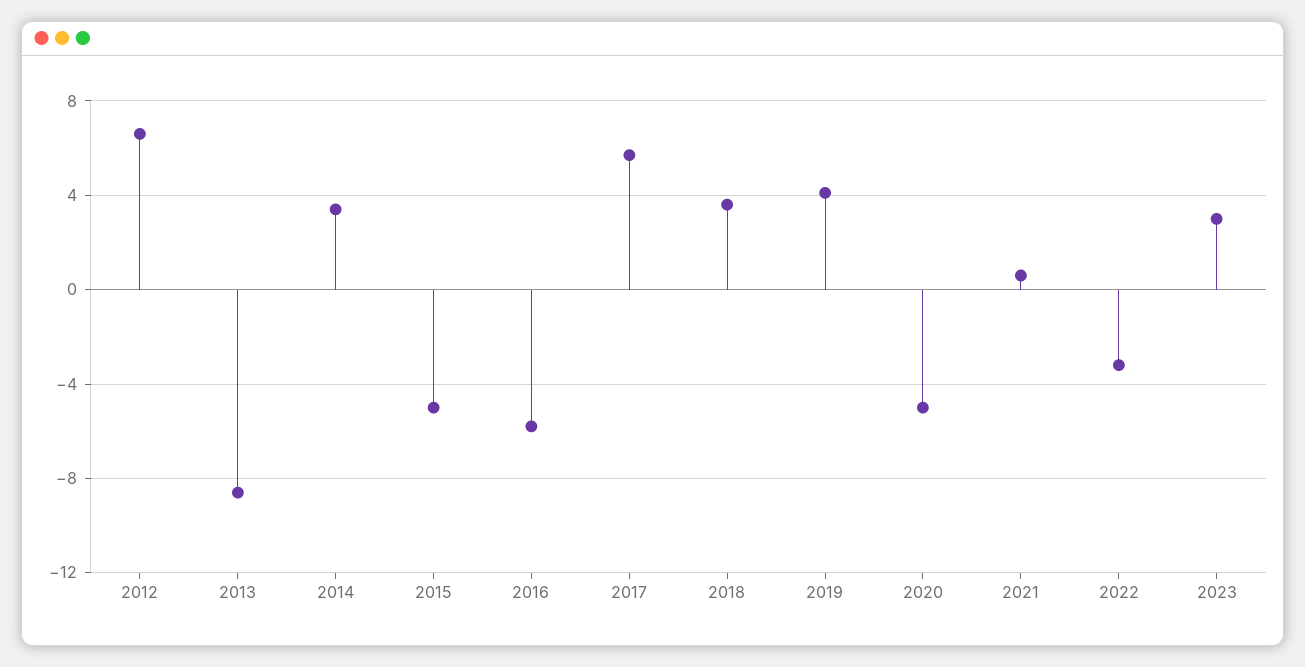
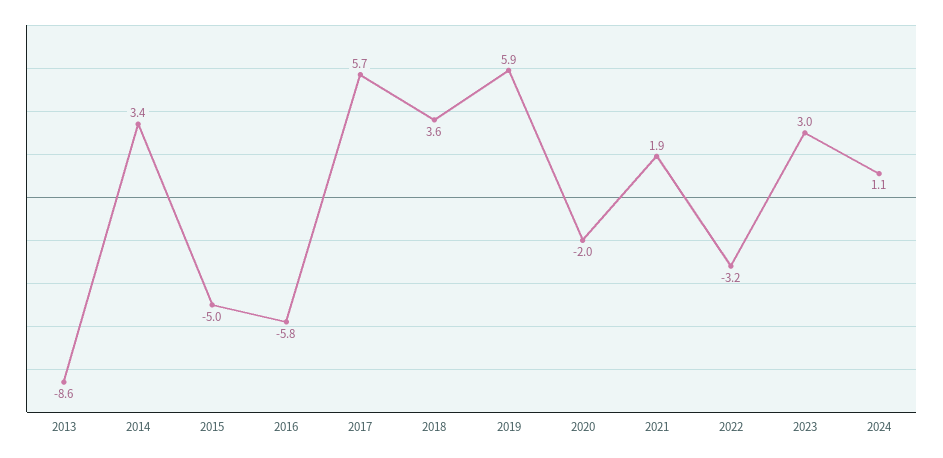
2012: 6.5 -> none
2019: 4 -> 5.9
2020: -5 -> -2
2021: 0.5 -> 1.9
2024: none -> 1.1

